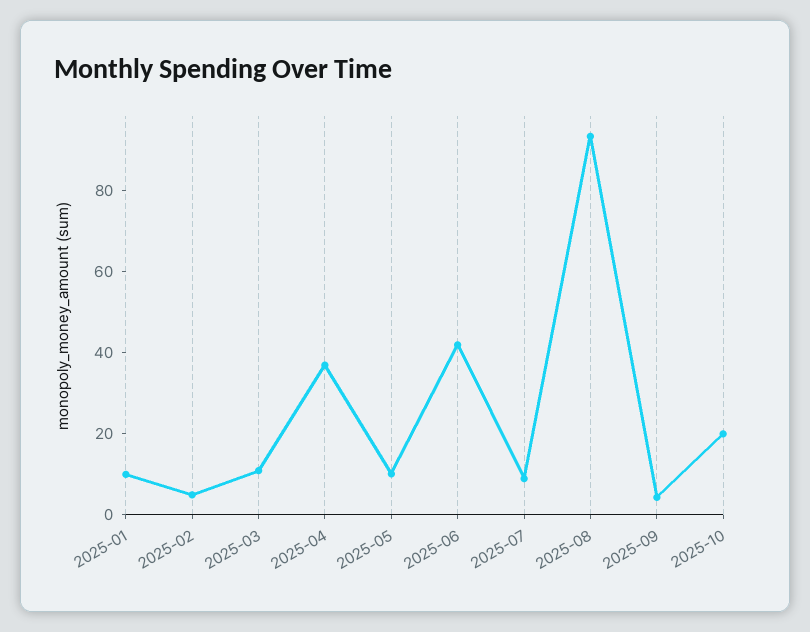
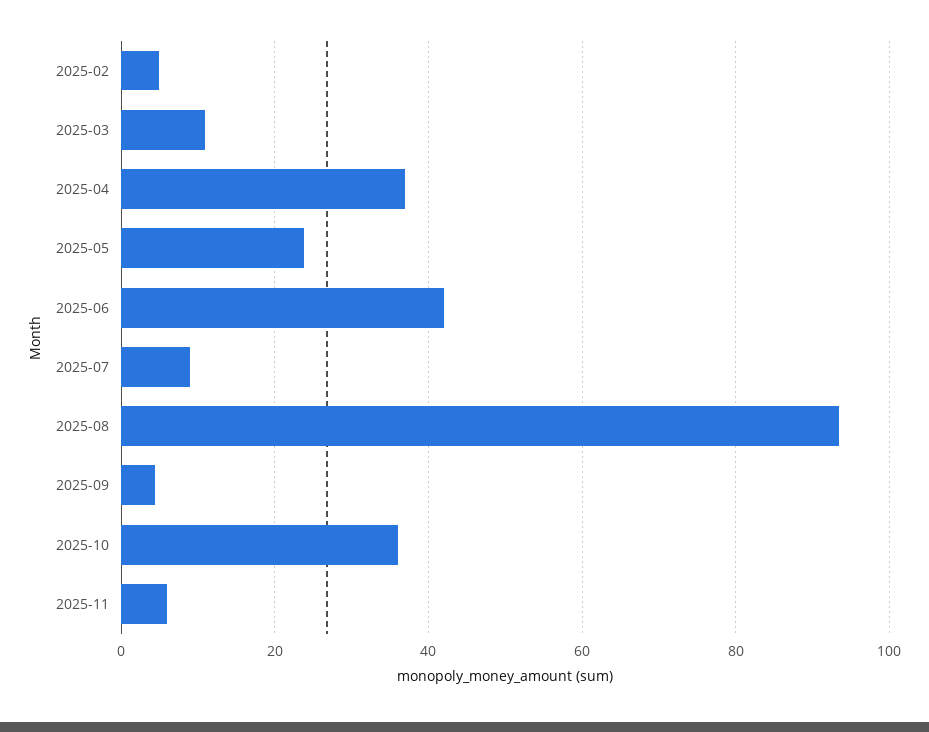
2025-01: 10 -> none
2025-05: 10 -> 24
2025-10: 20 -> 36
2025-11: none -> 6

